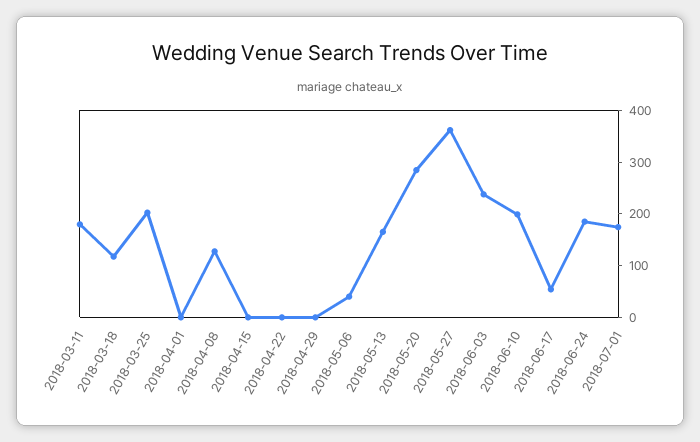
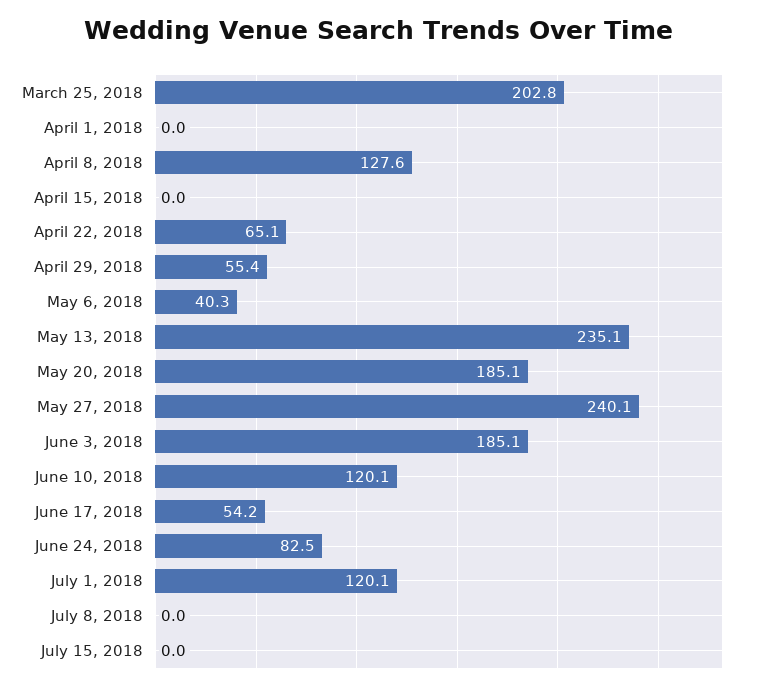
2018-03-11: 180 -> none
2018-03-18: 120 -> none
2018-04-22: 0 -> 65.1
2018-04-29: 0 -> 55.4
2018-05-13: 160 -> 235.1
2018-05-20: 280 -> 185.1
2018-05-27: 360 -> 240.1
2018-06-03: 240 -> 185.1
2018-06-10: 200 -> 120.1
2018-06-24: 180 -> 82.5
2018-07-01: 180 -> 120.1
July 8, 2018: none -> 0
July 15, 2018: none -> 0

